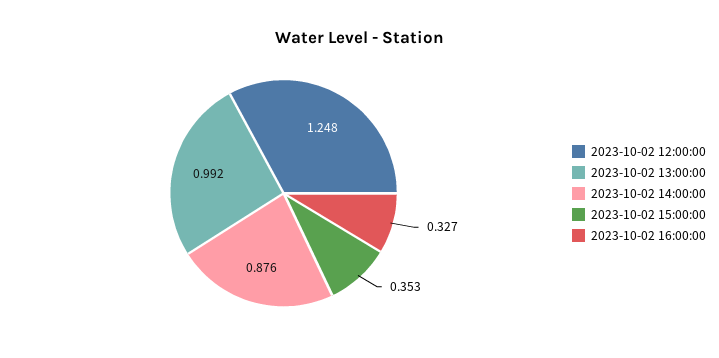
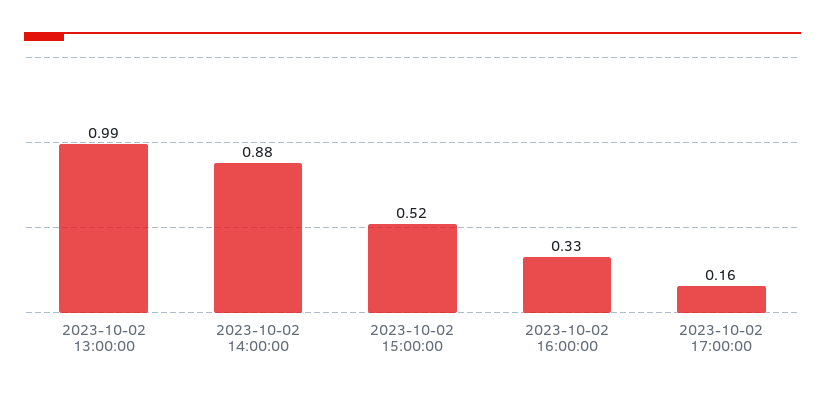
2023-10-02 12:00:00: 1.248 -> none
2023-10-02 15:00:00: 0.353 -> 0.52
2023-10-02 17:00:00: none -> 0.16

